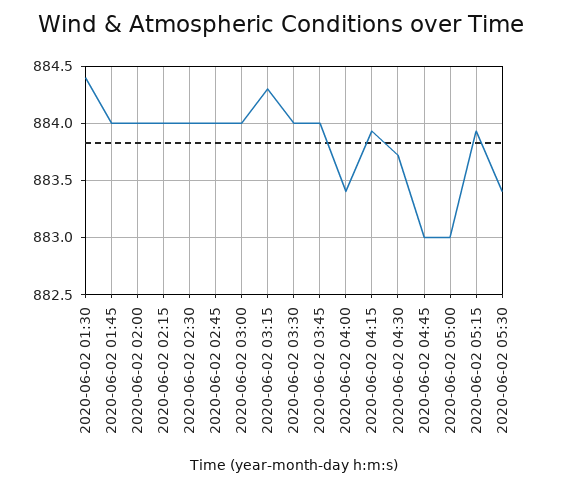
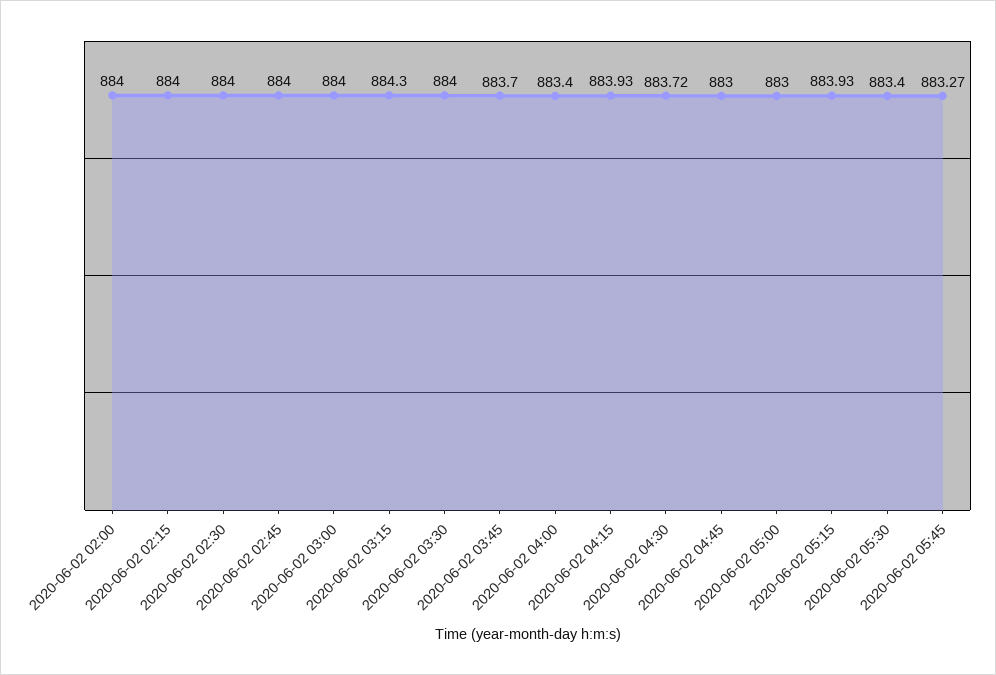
2020-06-02 01:30: 884.4 -> none
2020-06-02 01:45: 884 -> none
2020-06-02 03:45: 884 -> 883.7
2020-06-02 05:45: none -> 883.27

